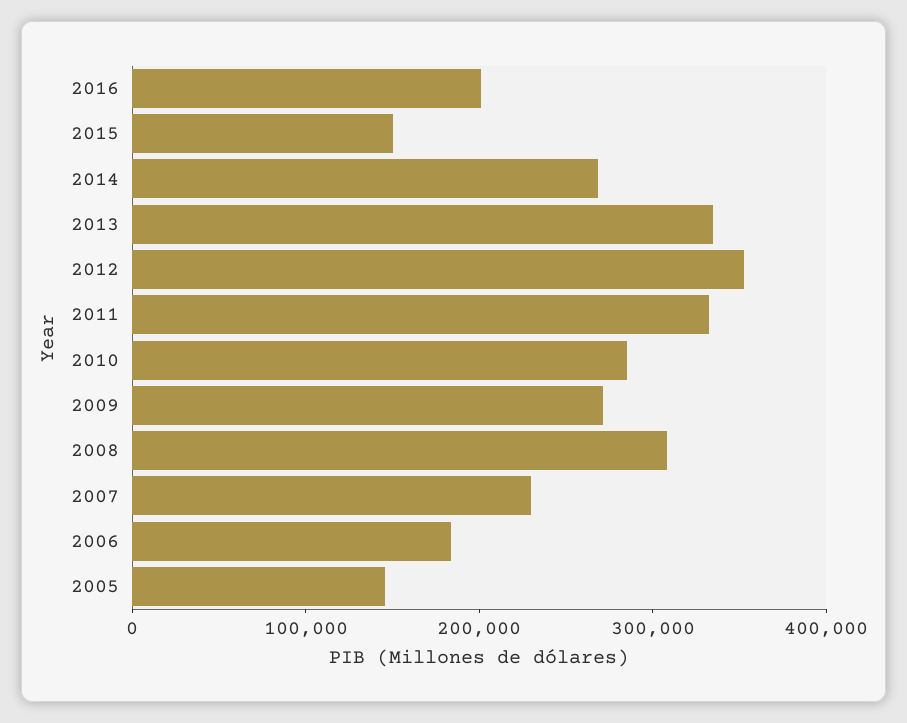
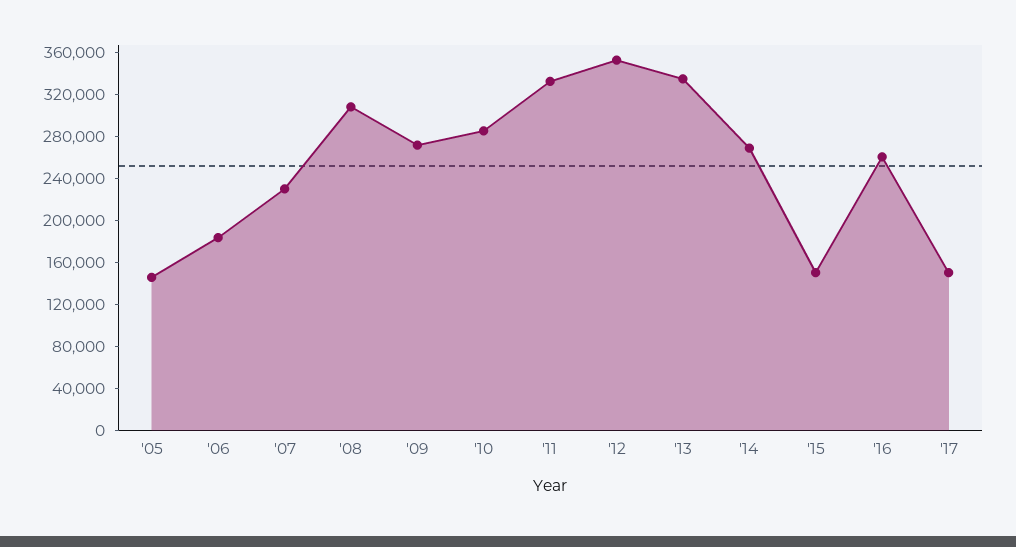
2016: 200000 -> 260000
'17: none -> 150000

